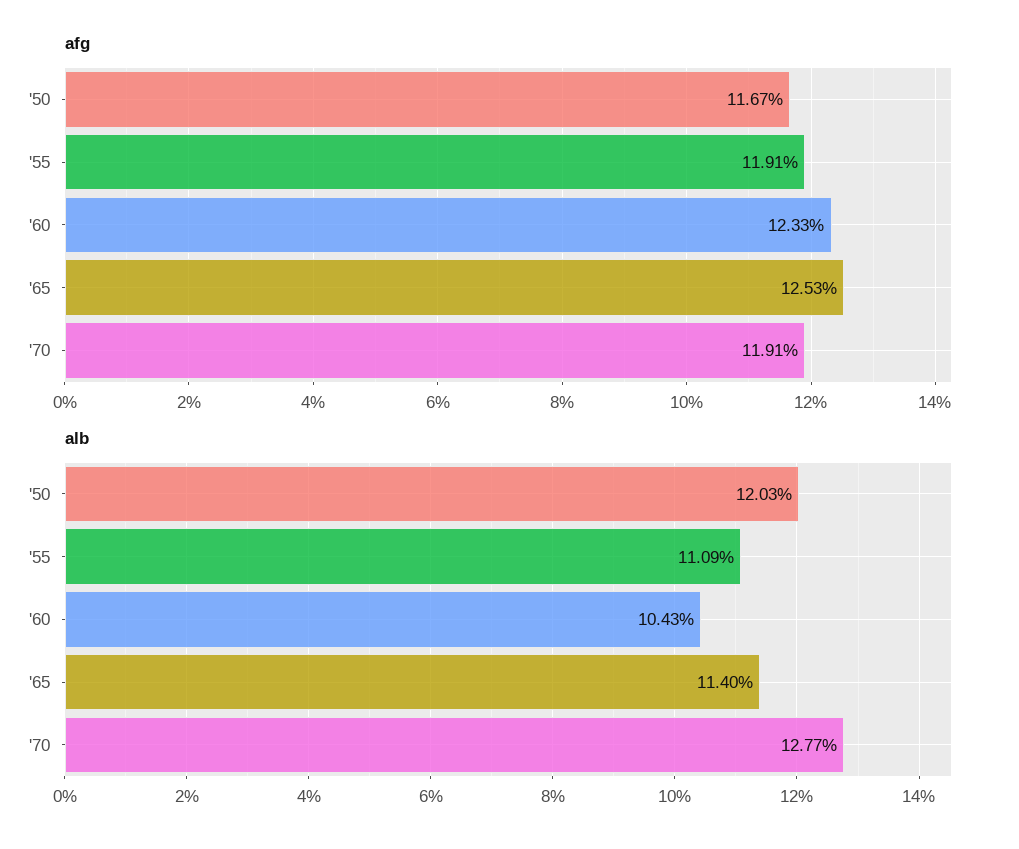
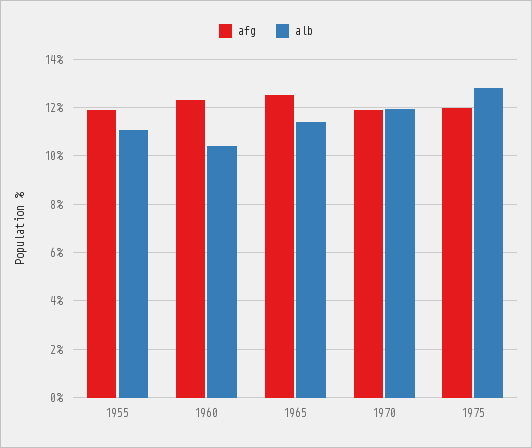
afg, '50: 11.67 -> none
alb, '50: 12.03 -> none
alb, '70: 12.77 -> 12
afg, 1975: none -> 12
alb, 1975: none -> 12.75

